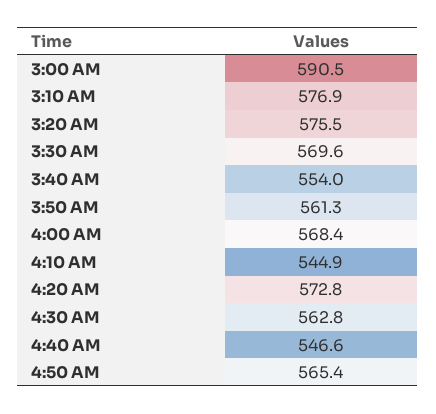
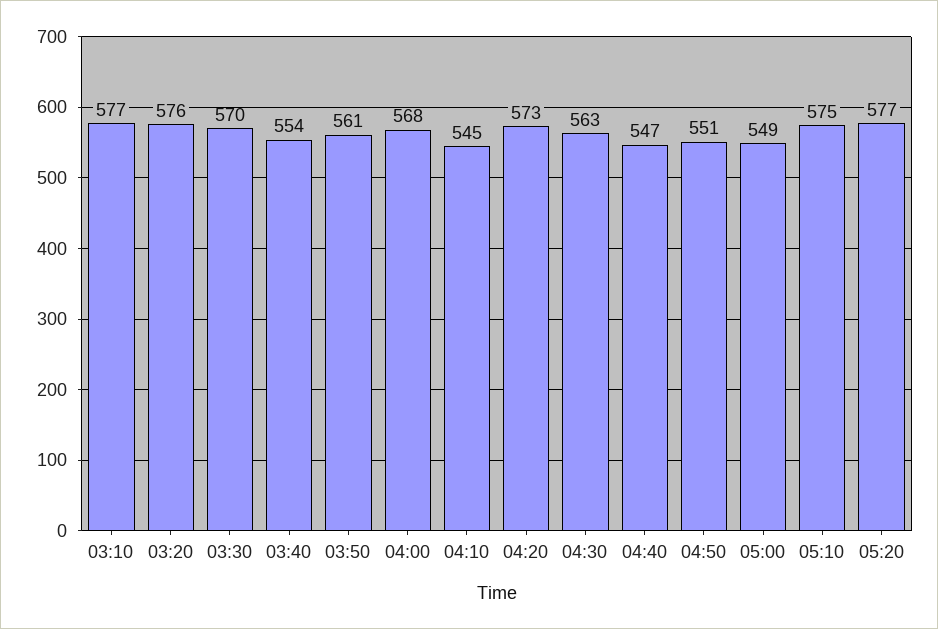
3:00 AM: 590.5 -> none
4:50 AM: 565.4 -> 551
05:00: none -> 549
05:10: none -> 575
05:20: none -> 577

